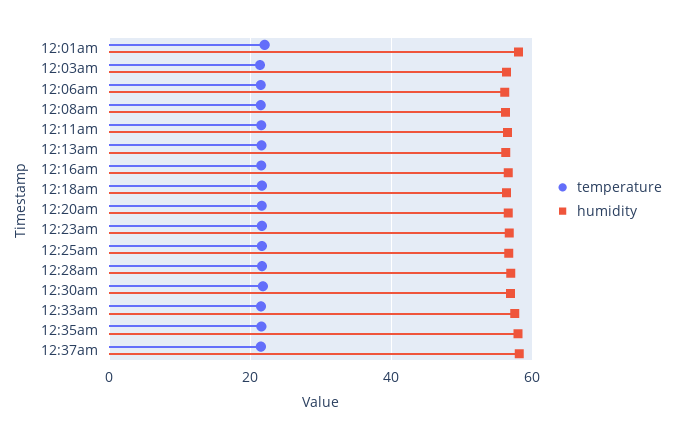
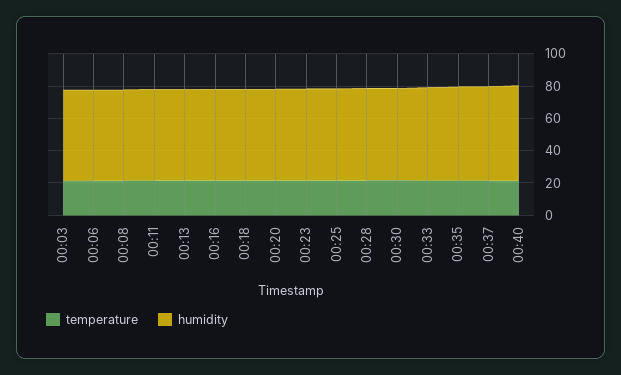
temperature, 12:01am: 22 -> none
humidity, 12:01am: 58 -> none
temperature, 00:40: none -> 20
humidity, 00:40: none -> 60

